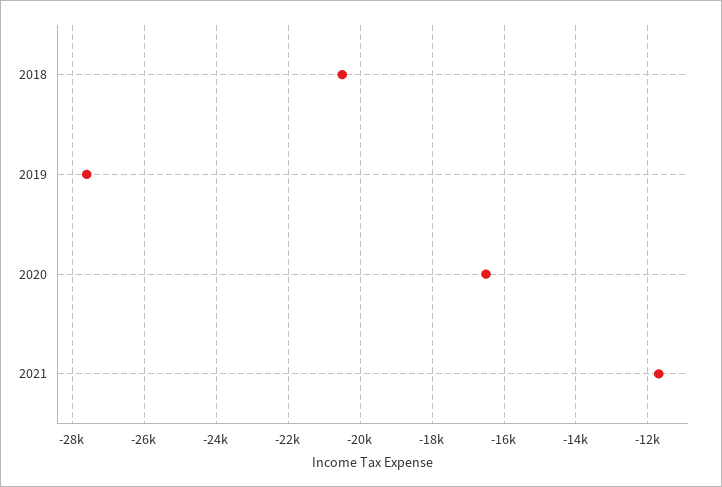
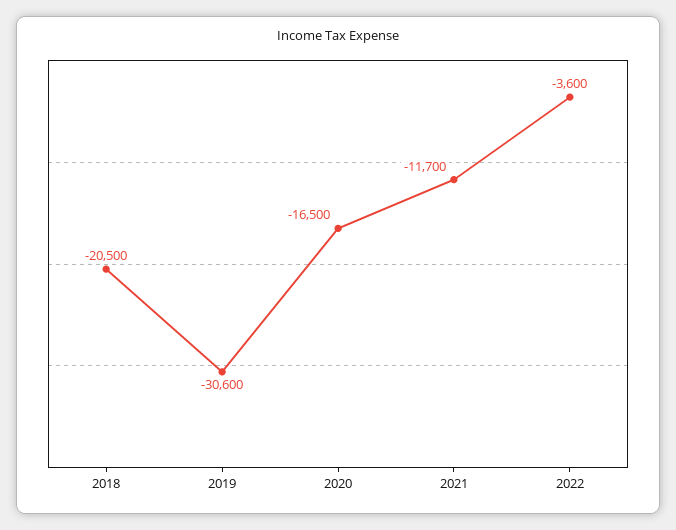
2019: -27600 -> -30600
2022: none -> -3600

